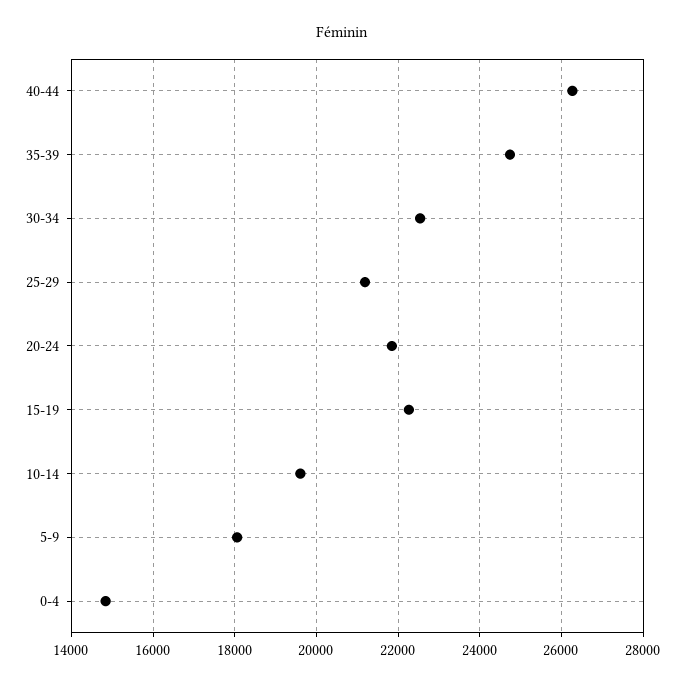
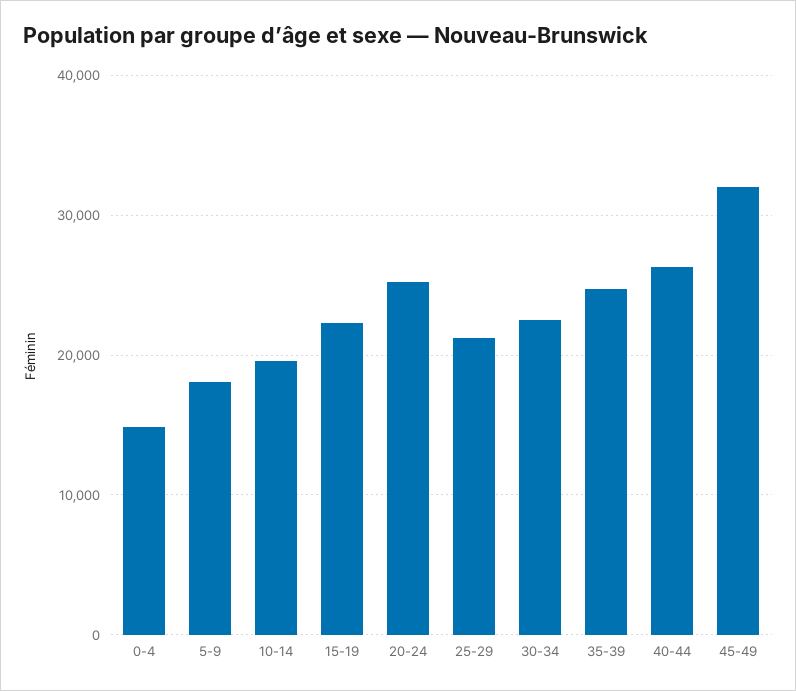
20-24: 21800 -> 25000
45-49: none -> 32000

